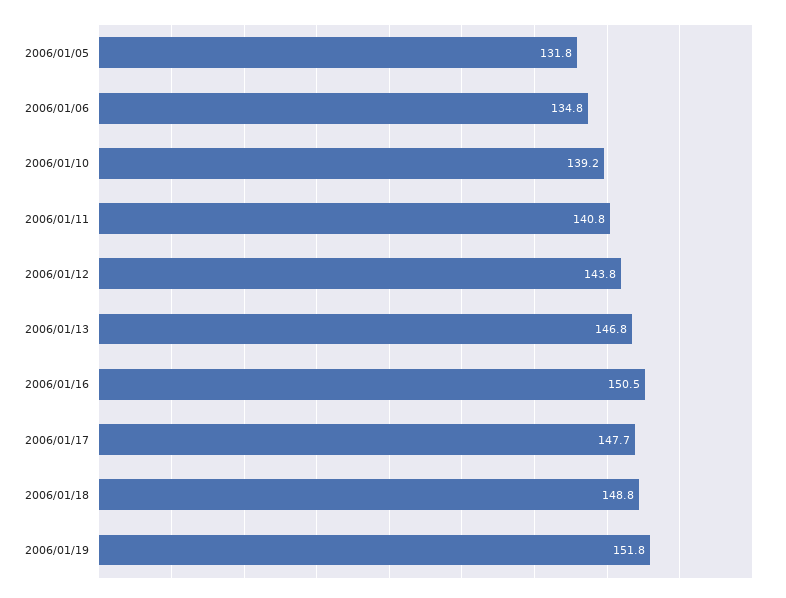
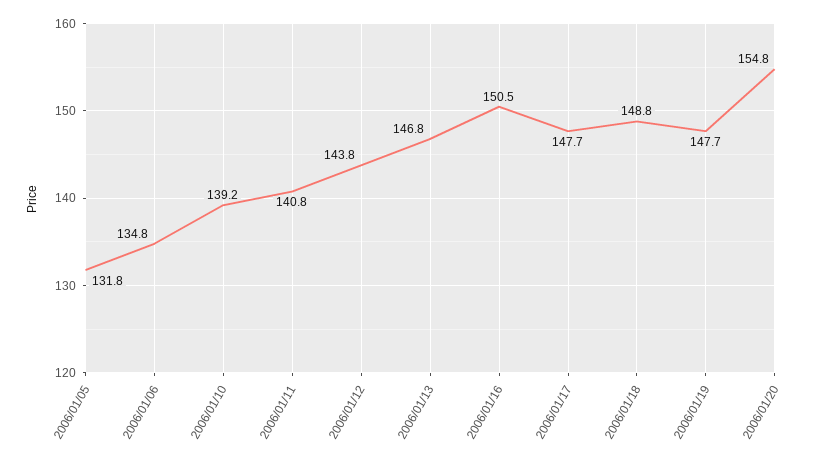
2006/01/19: 151.8 -> 147.7
2006/01/20: none -> 154.8

